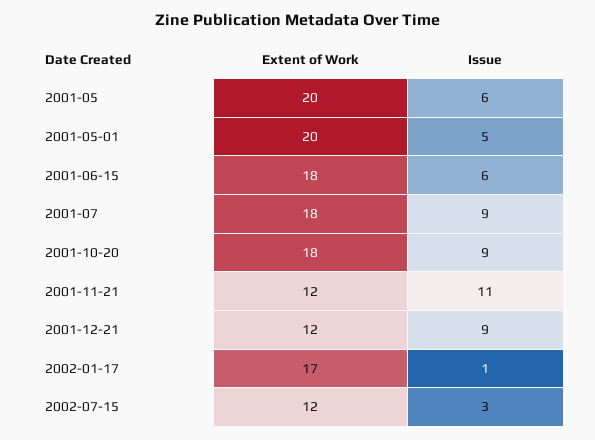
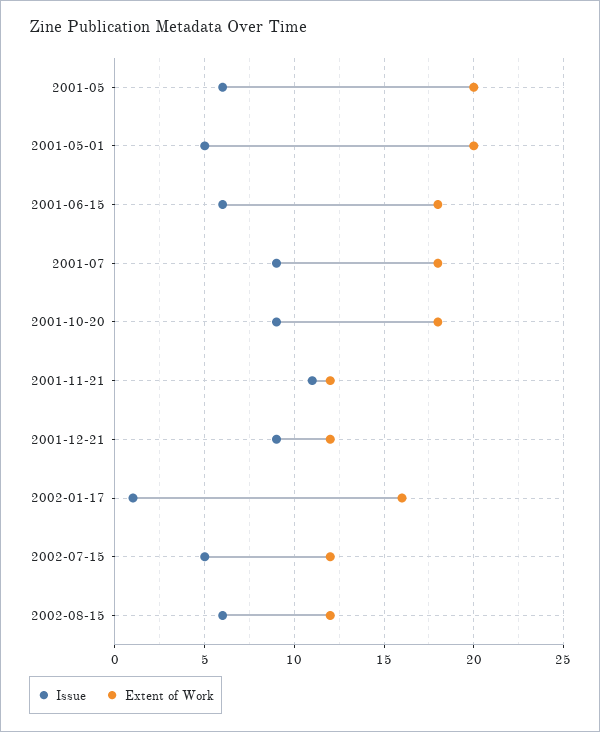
Extent of Work, 2002-01-17: 17 -> 16
Issue, 2002-07-15: 3 -> 5
Issue, 2002-08-15: none -> 6
Extent of Work, 2002-08-15: none -> 12

